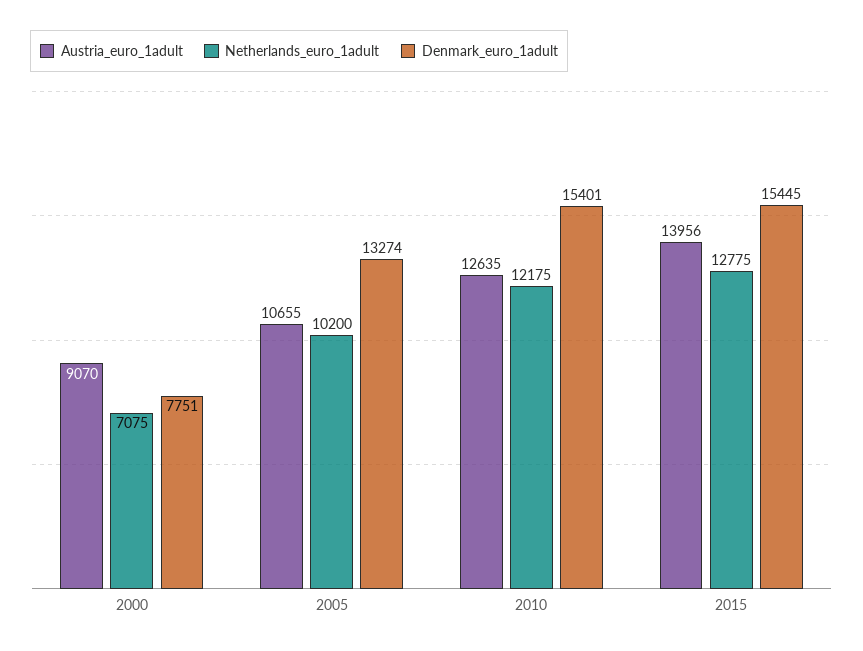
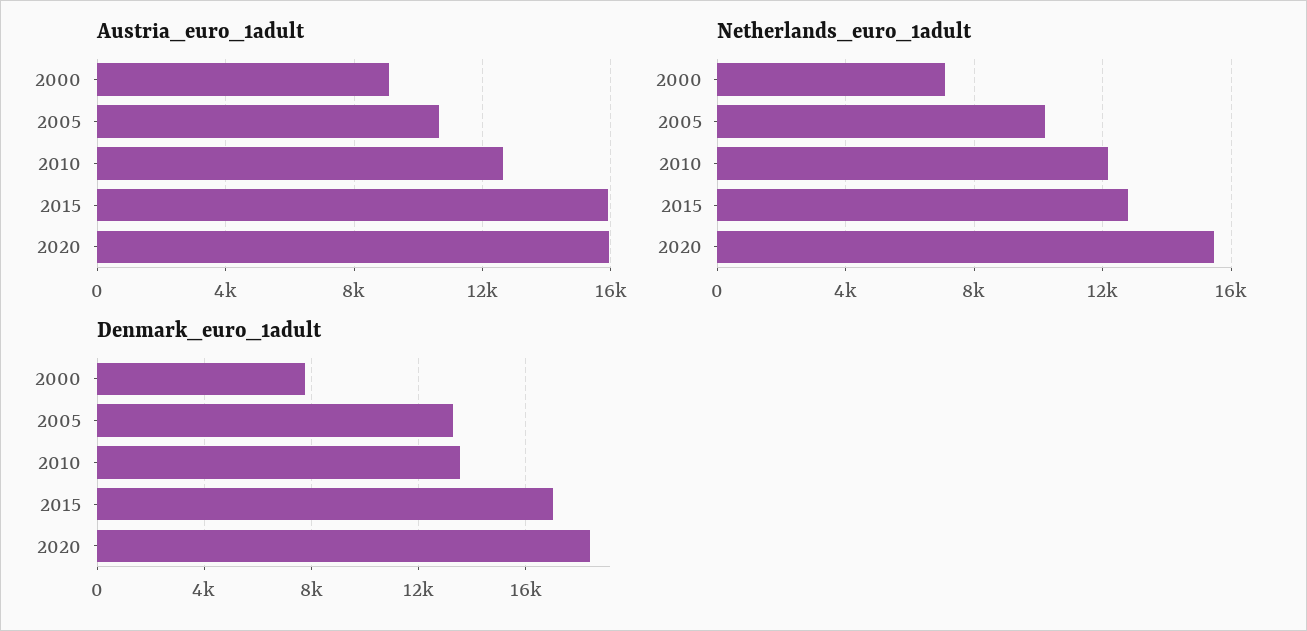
Denmark_euro_1adult, 2010: 15401 -> 13500
Austria_euro_1adult, 2015: 13956 -> 16000
Denmark_euro_1adult, 2015: 15445 -> 17000
Austria_euro_1adult, 2020: none -> 16000
Netherlands_euro_1adult, 2020: none -> 15500
Denmark_euro_1adult, 2020: none -> 18500

